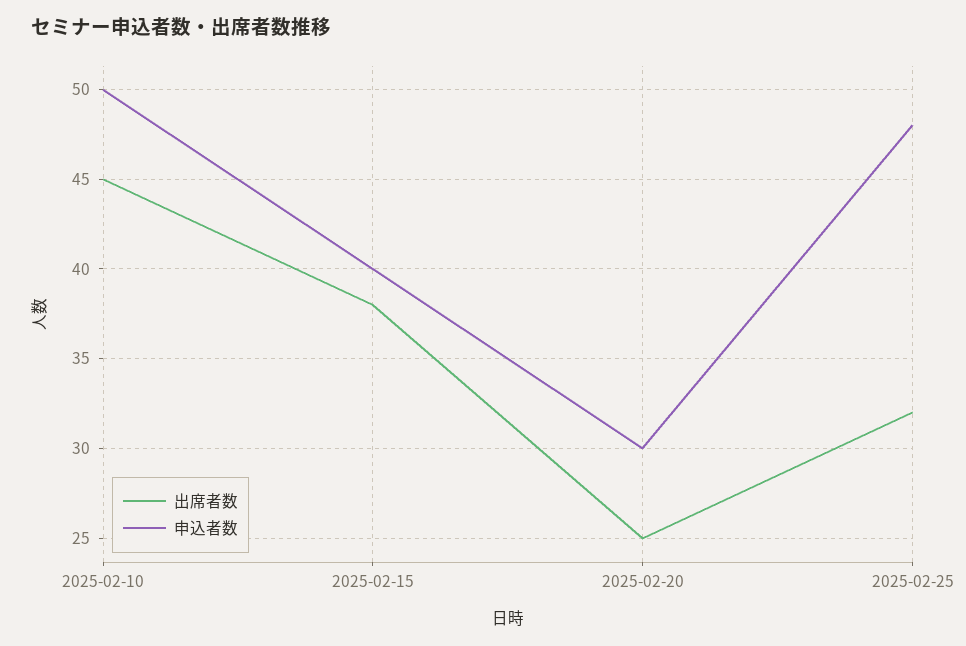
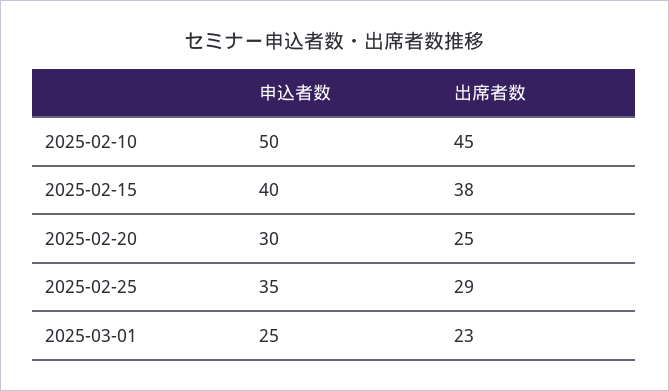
出席者数, 2025-02-25: 32 -> 29
申込者数, 2025-02-25: 48 -> 35
申込者数, 2025-03-01: none -> 25
出席者数, 2025-03-01: none -> 23

